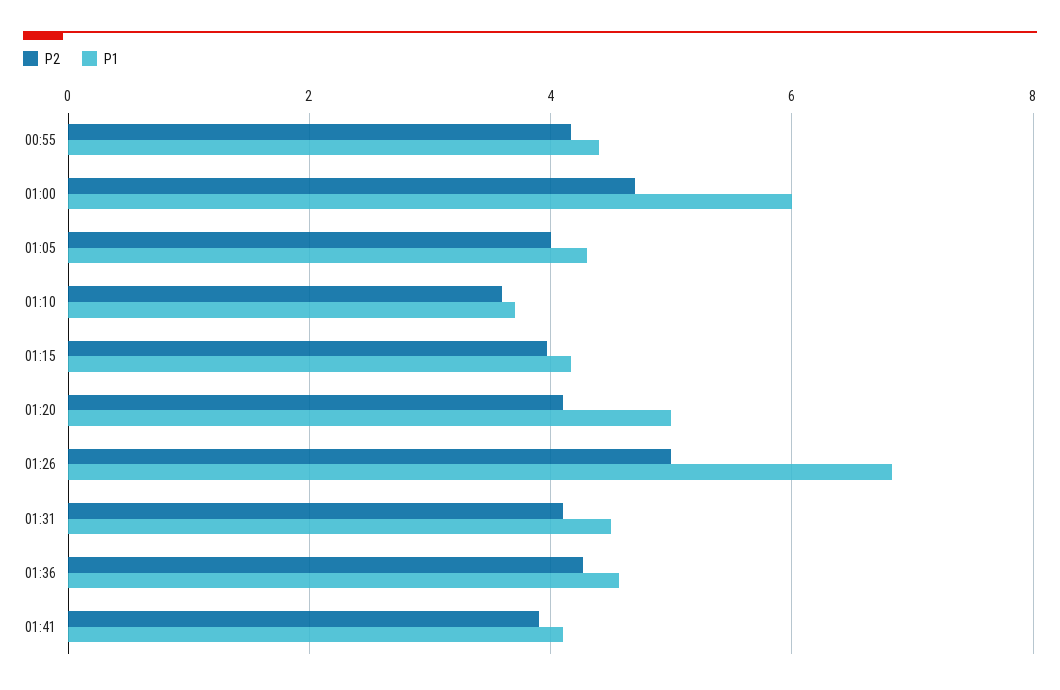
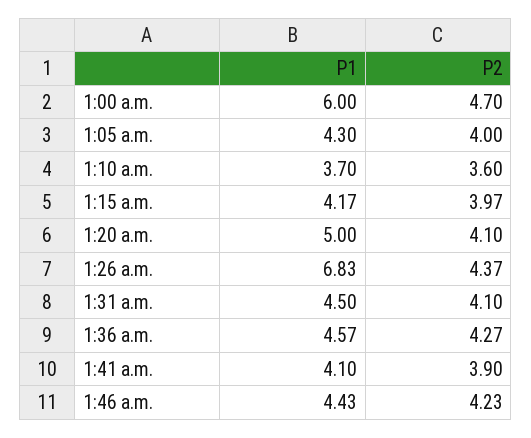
P2, 00:55: 4.2 -> none
P1, 00:55: 4.4 -> none
P2, 01:26: 5 -> 4.37
P1, 1:46 a.m.: none -> 4.43
P2, 1:46 a.m.: none -> 4.23

